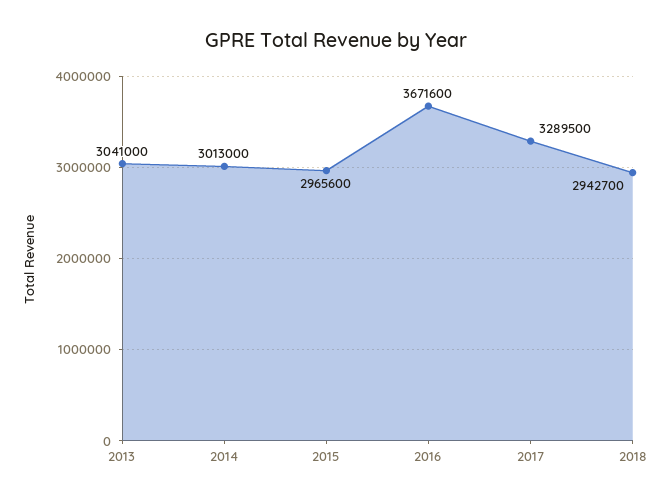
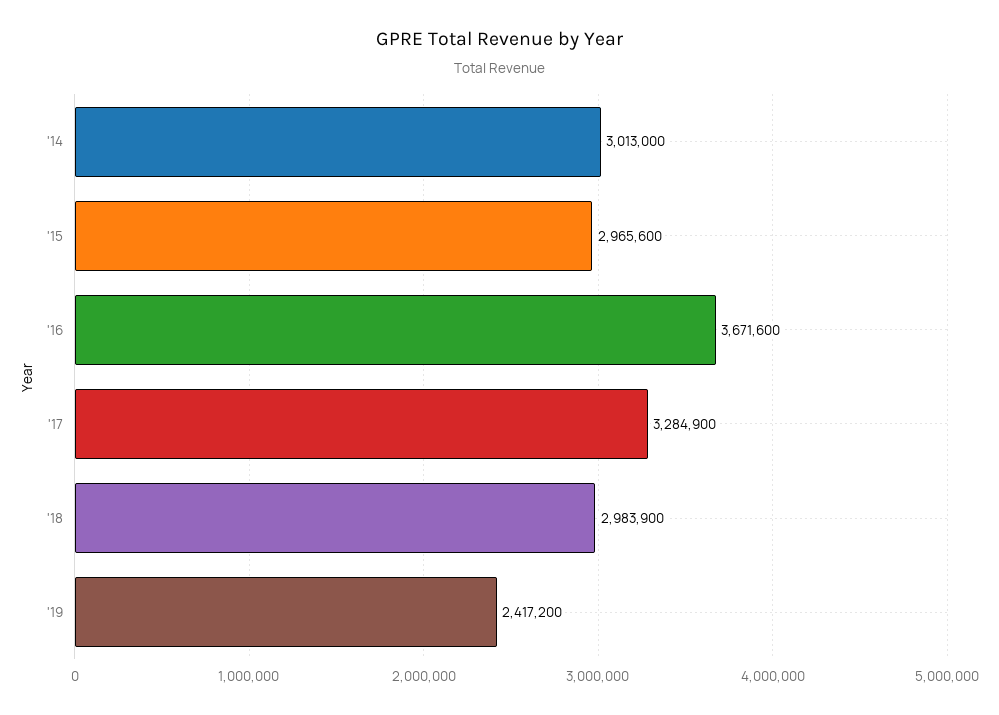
2013: 3041000 -> none
2017: 3289500 -> 3284900
2018: 2942700 -> 2983900
'19: none -> 2417200

